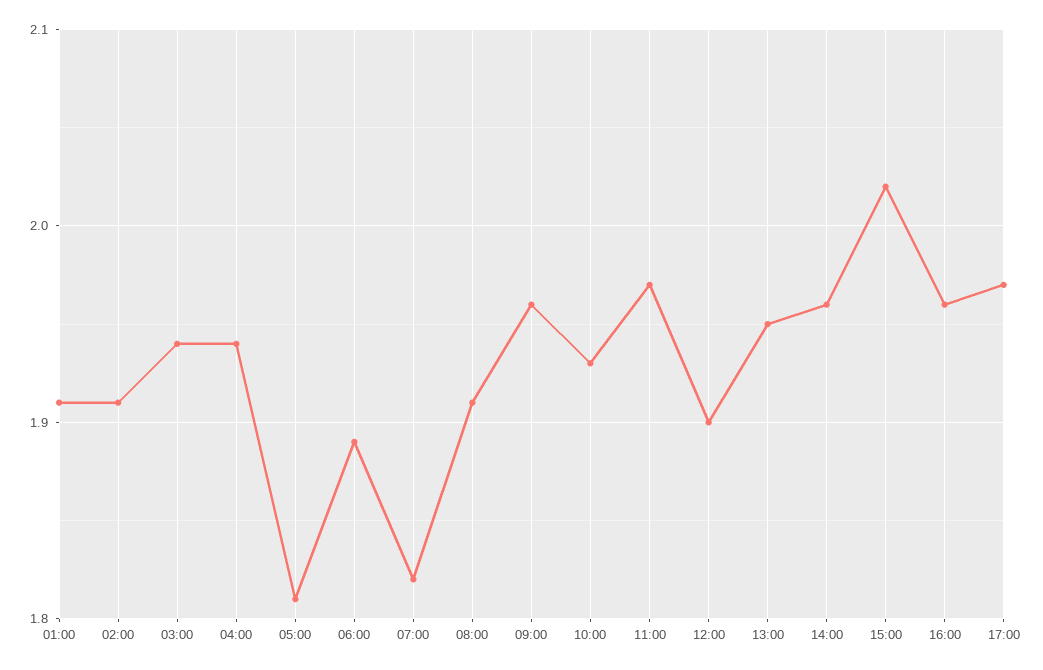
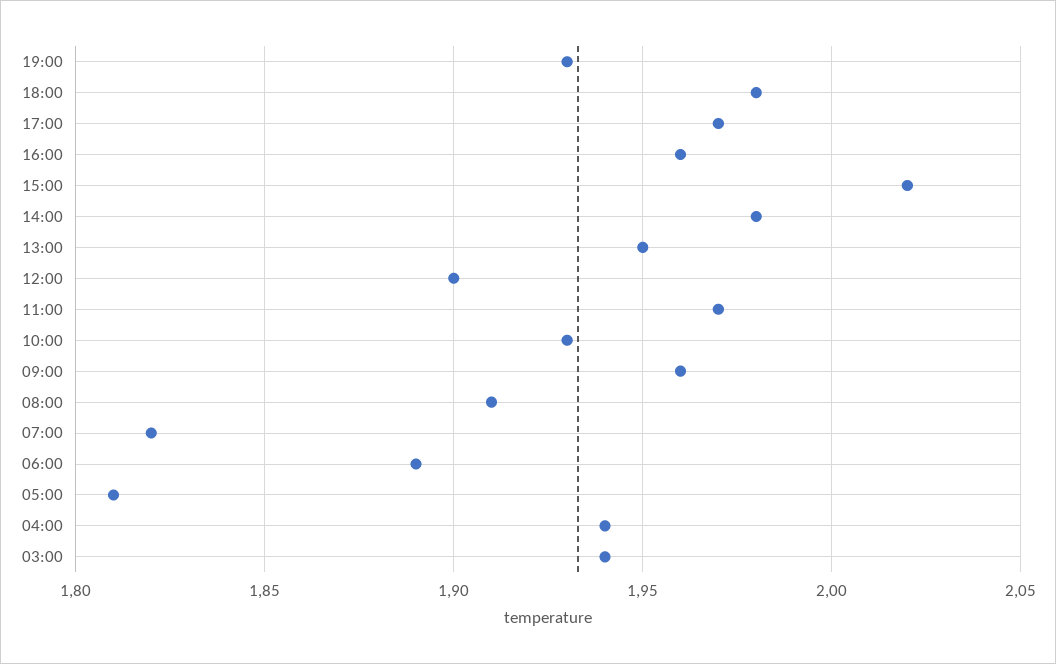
01:00: 1.91 -> none
02:00: 1.91 -> none
14:00: 1.96 -> 1.98
19:00: none -> 1.93
18:00: none -> 1.98

